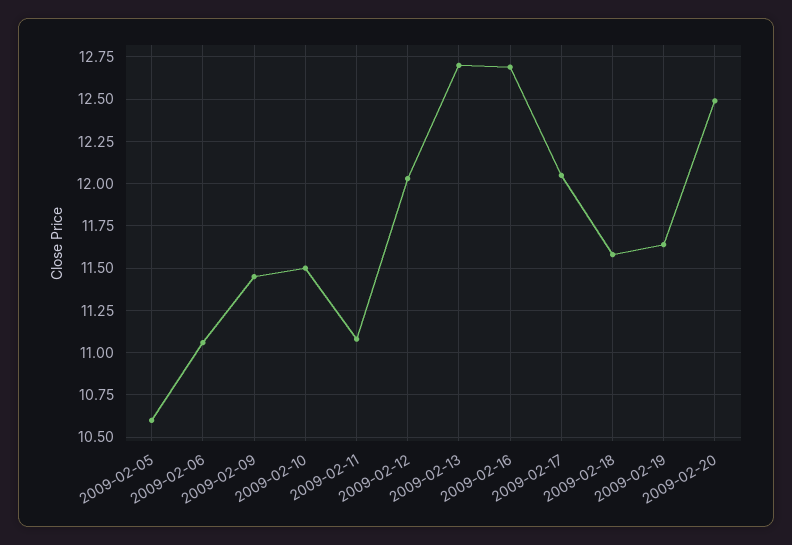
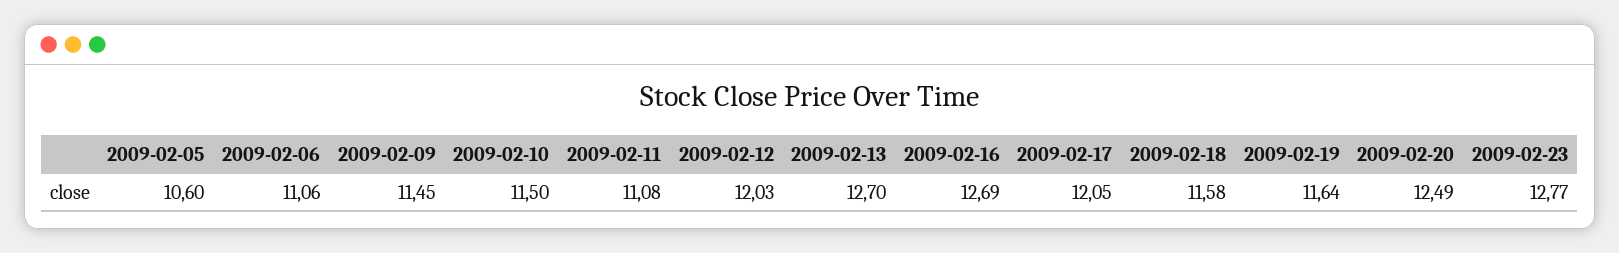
2009-02-23: none -> 12.77

